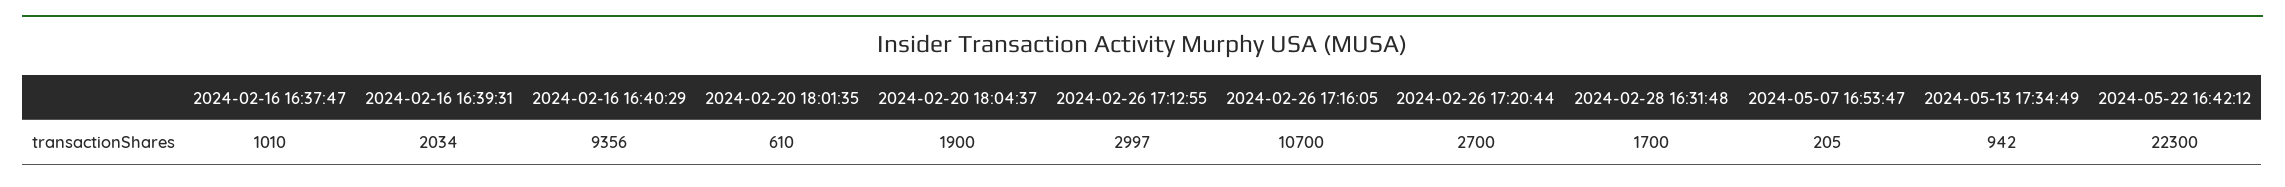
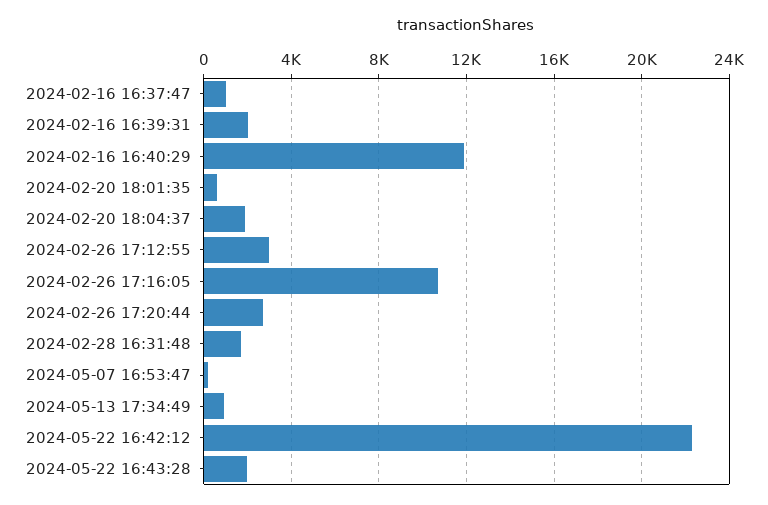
2024-02-16 16:40:29: 9356 -> 12000
2024-05-22 16:43:28: none -> 2000

